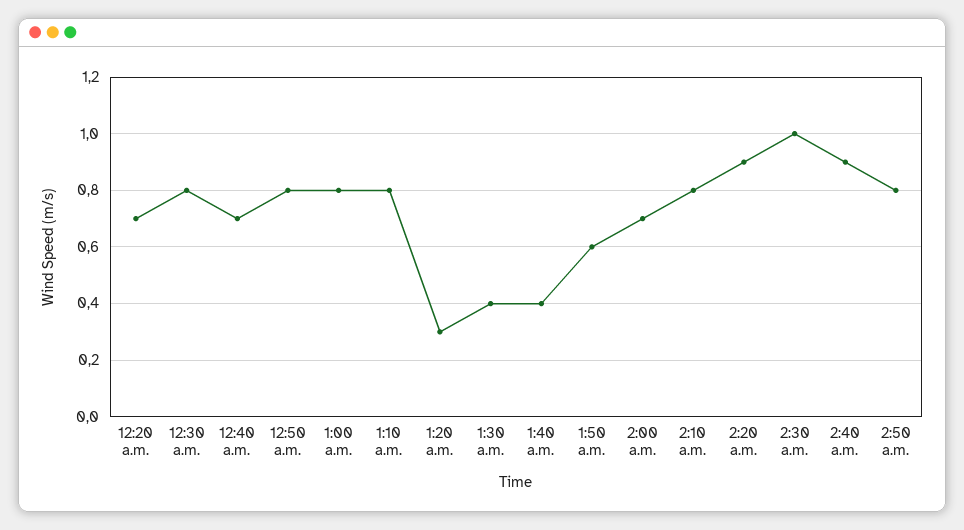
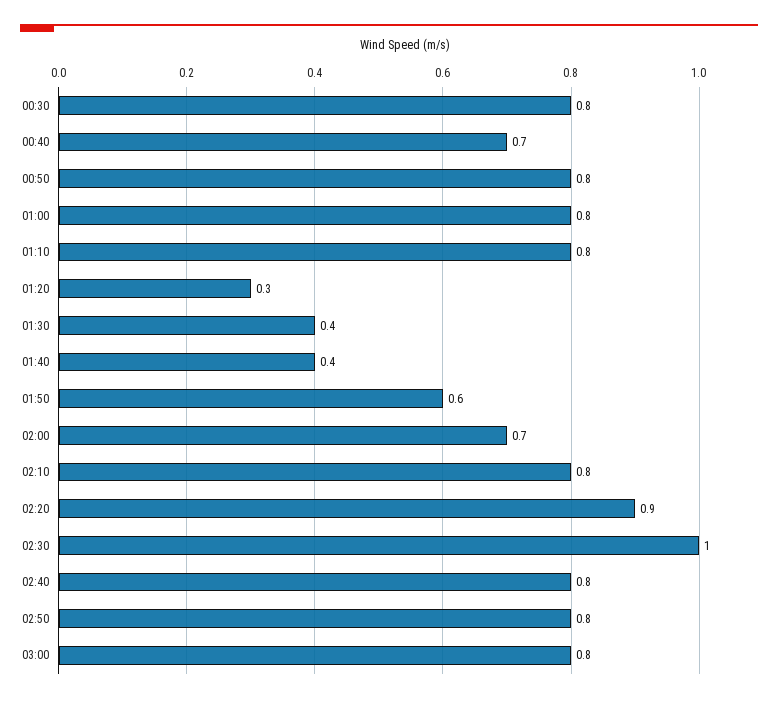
12:20 a.m.: 0.7 -> none
2:40 a.m.: 0.9 -> 0.8
03:00: none -> 0.8

